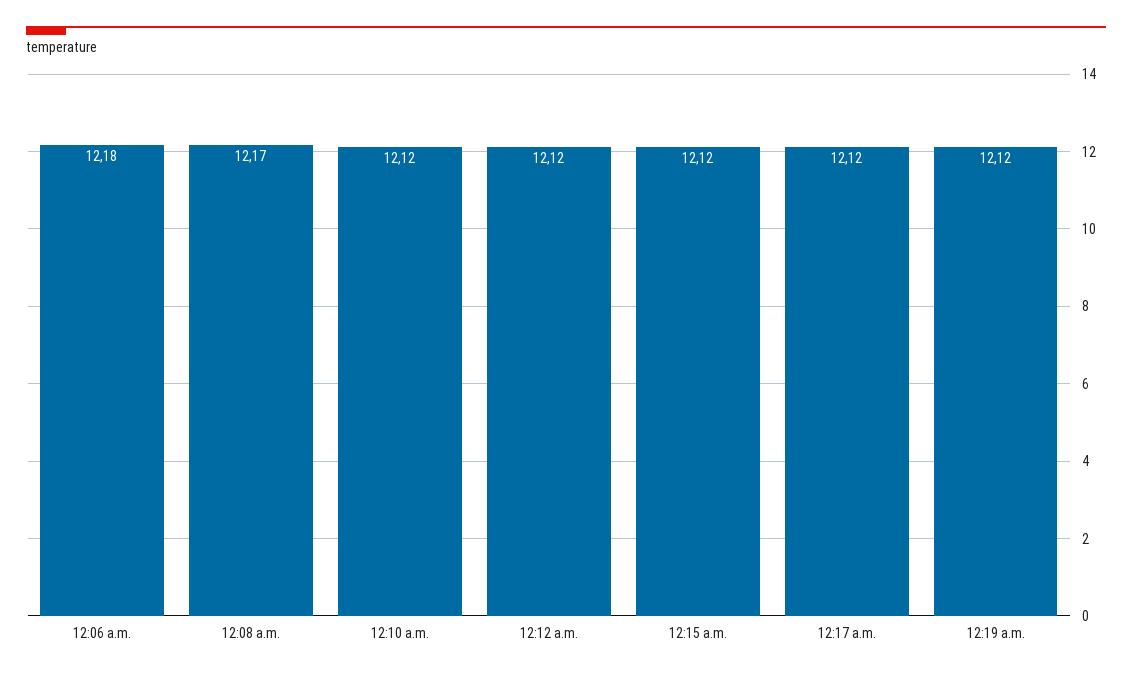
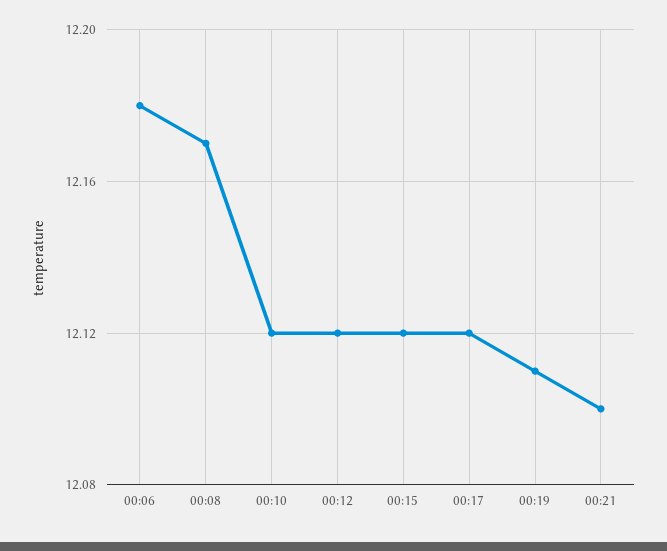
12:19 a.m.: 12.12 -> 12.11
00:21: none -> 12.1

